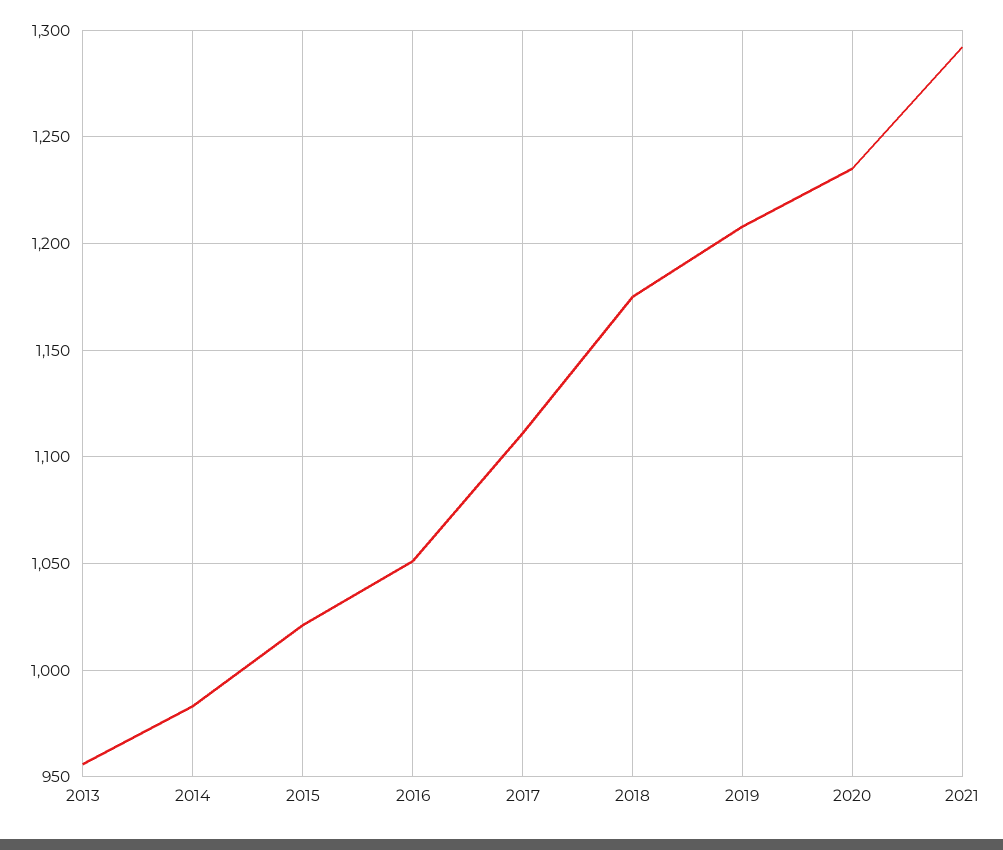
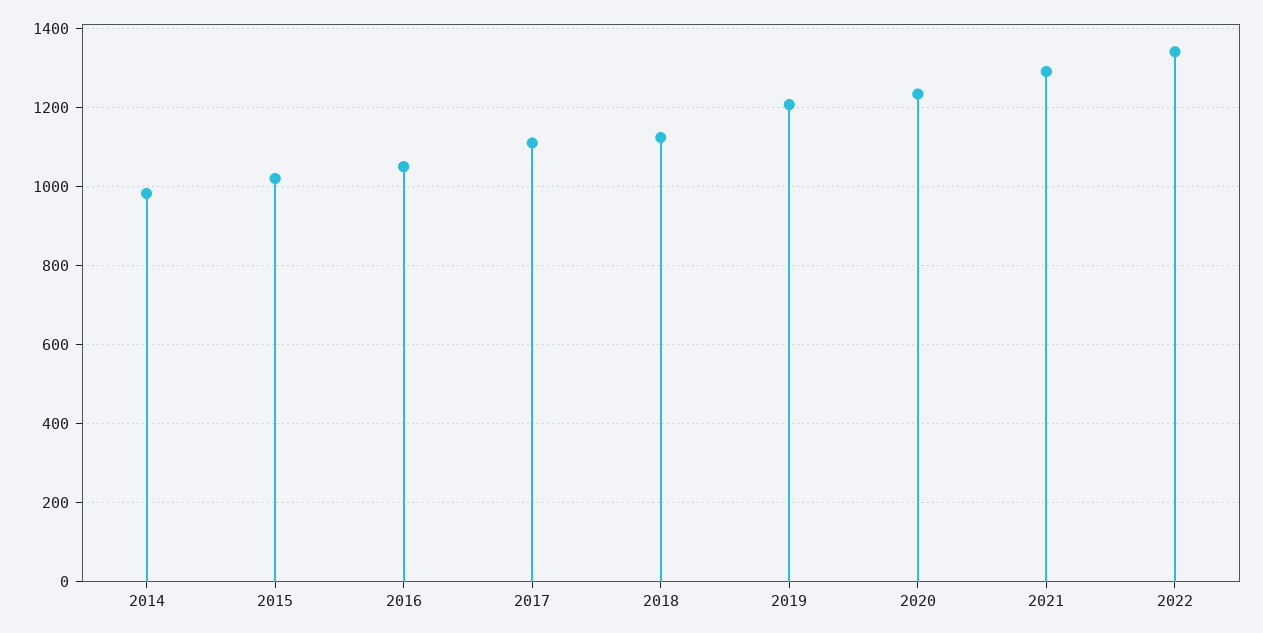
2013: 955 -> none
2018: 1175 -> 1120
2022: none -> 1340

